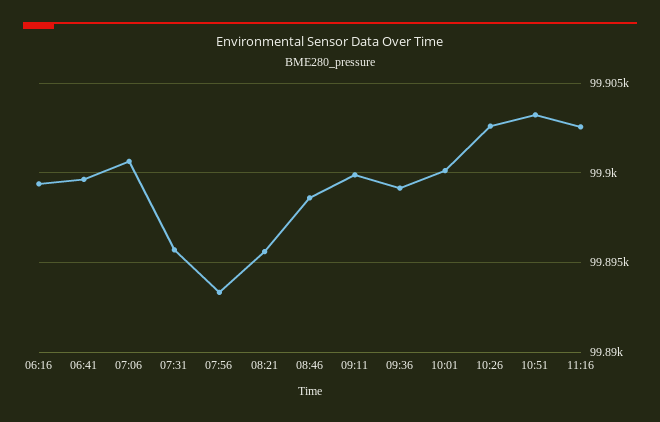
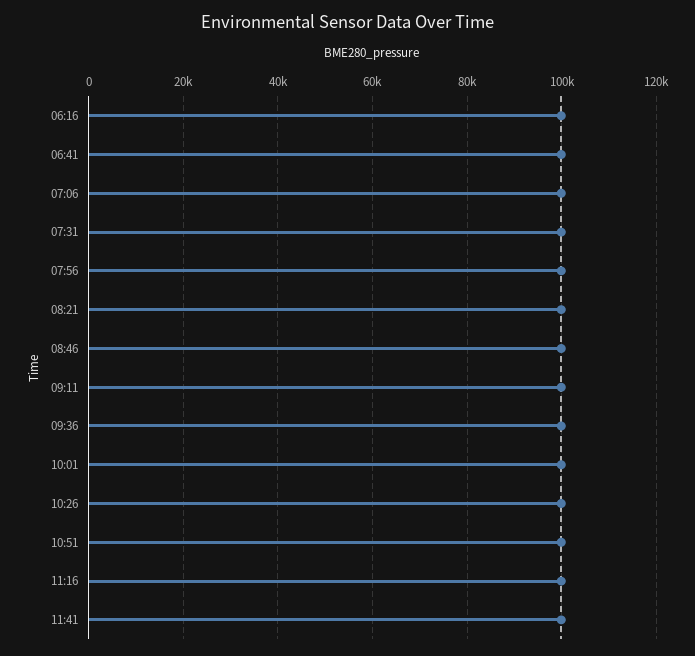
11:41: none -> 100000

